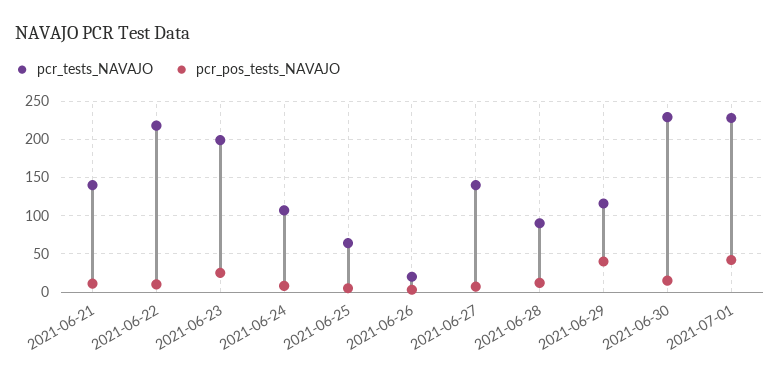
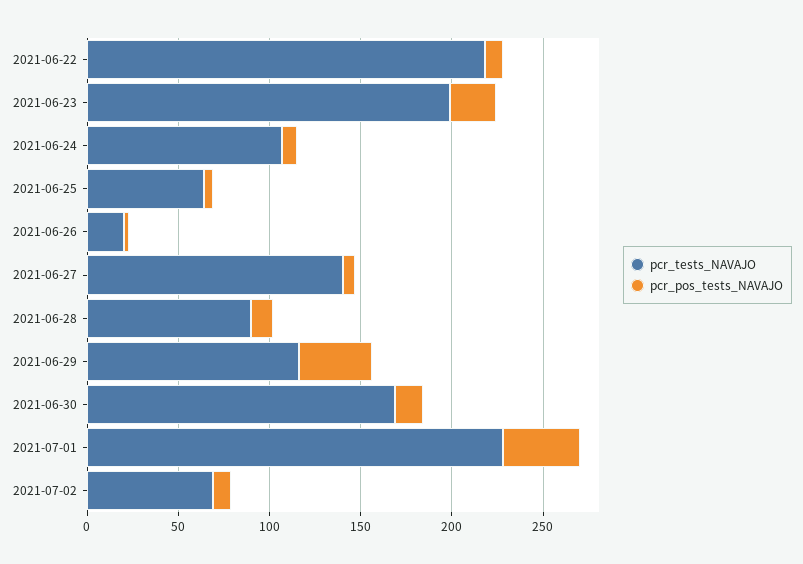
pcr_tests_NAVAJO, 2021-06-21: 140 -> none
pcr_pos_tests_NAVAJO, 2021-06-21: 10 -> none
pcr_tests_NAVAJO, 2021-06-30: 230 -> 170
pcr_tests_NAVAJO, 2021-07-02: none -> 70
pcr_pos_tests_NAVAJO, 2021-07-02: none -> 10

